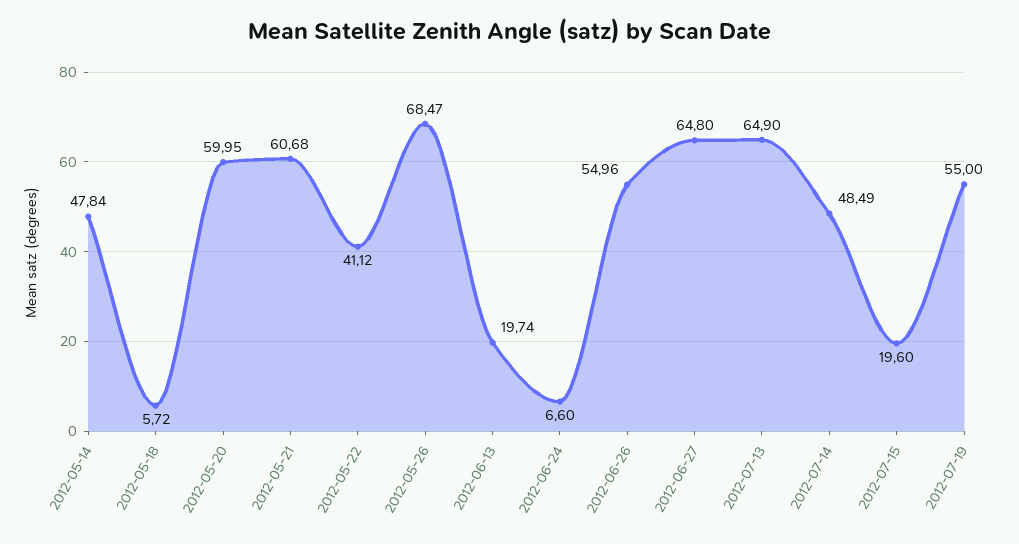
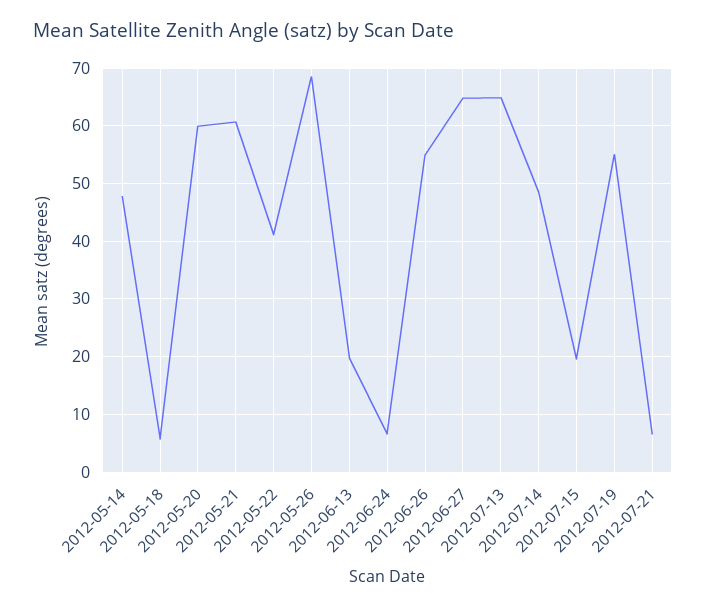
2012-07-21: none -> 6

